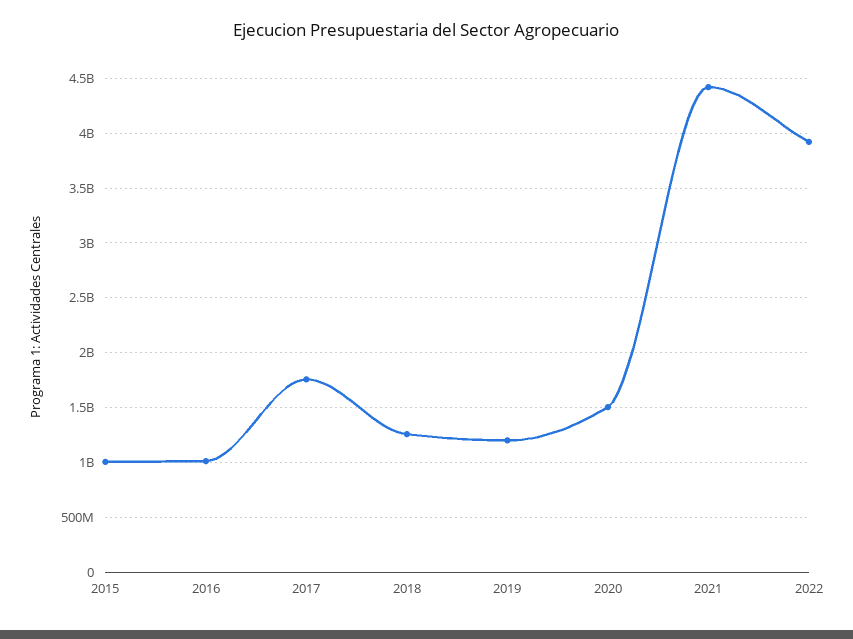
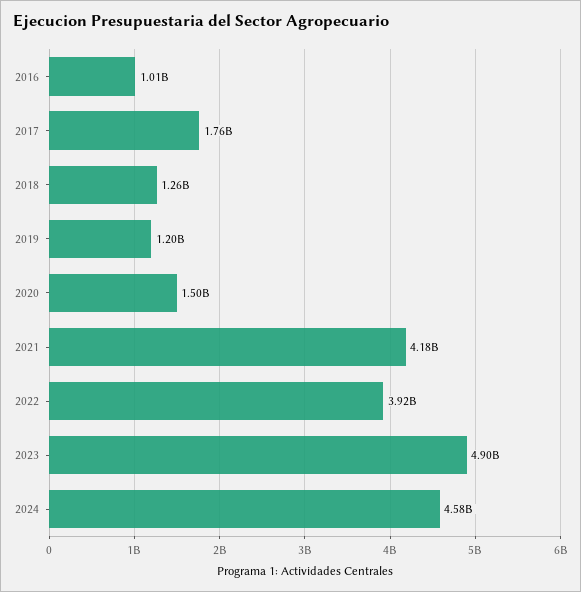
2015: 1000000000 -> none
2021: 4400000000 -> 4180000000
2023: none -> 4900000000
2024: none -> 4580000000

